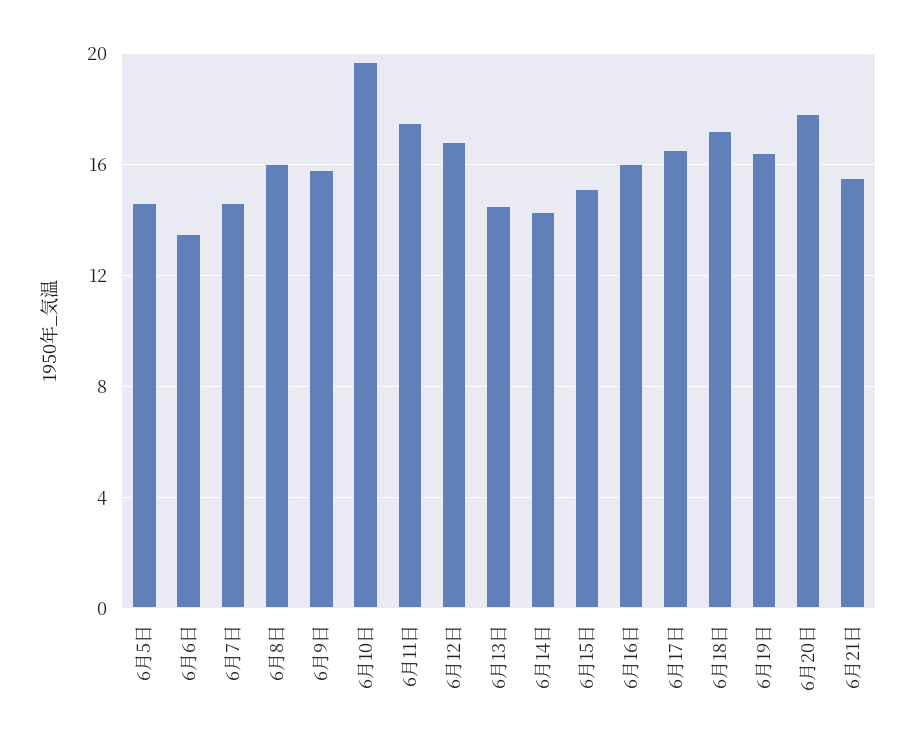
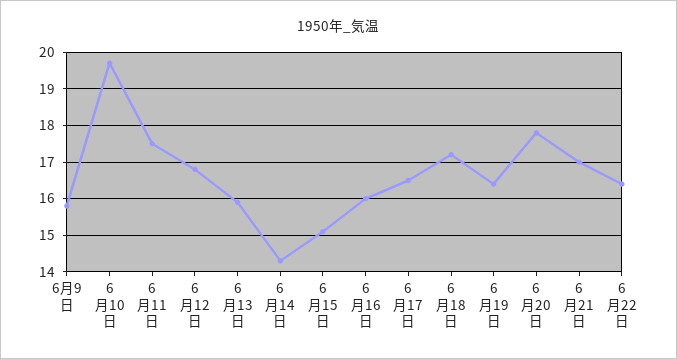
6月5日: 14.5 -> none
6月6日: 13.5 -> none
6月7日: 14.5 -> none
6月8日: 16 -> none
6月13日: 14.5 -> 16
6月21日: 15.5 -> 17
6月22日: none -> 16.5

